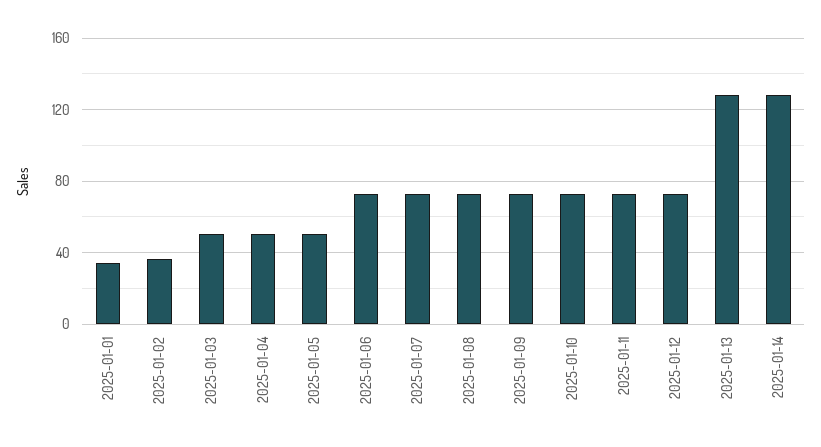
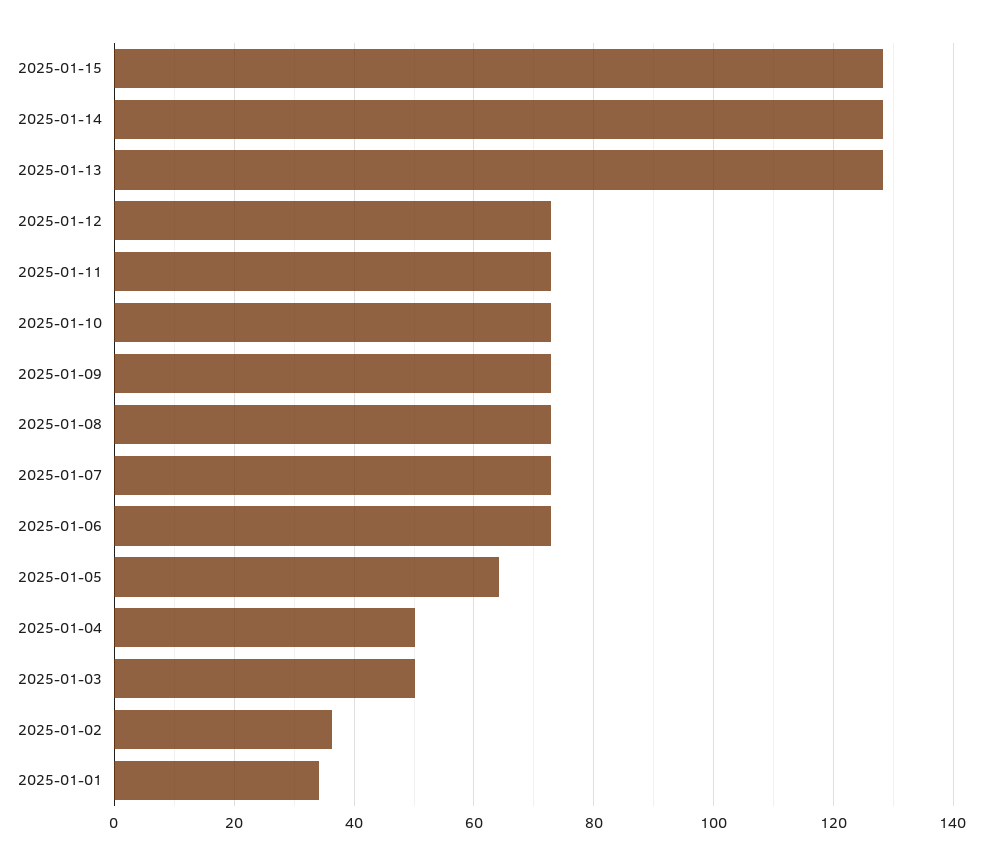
2025-01-05: 50 -> 64
2025-01-15: none -> 128

